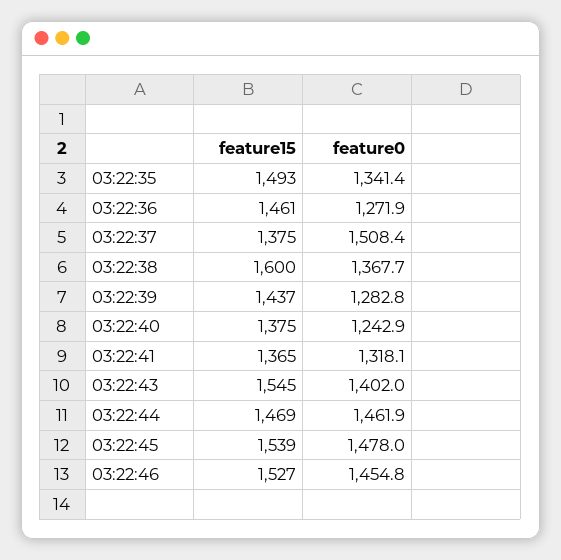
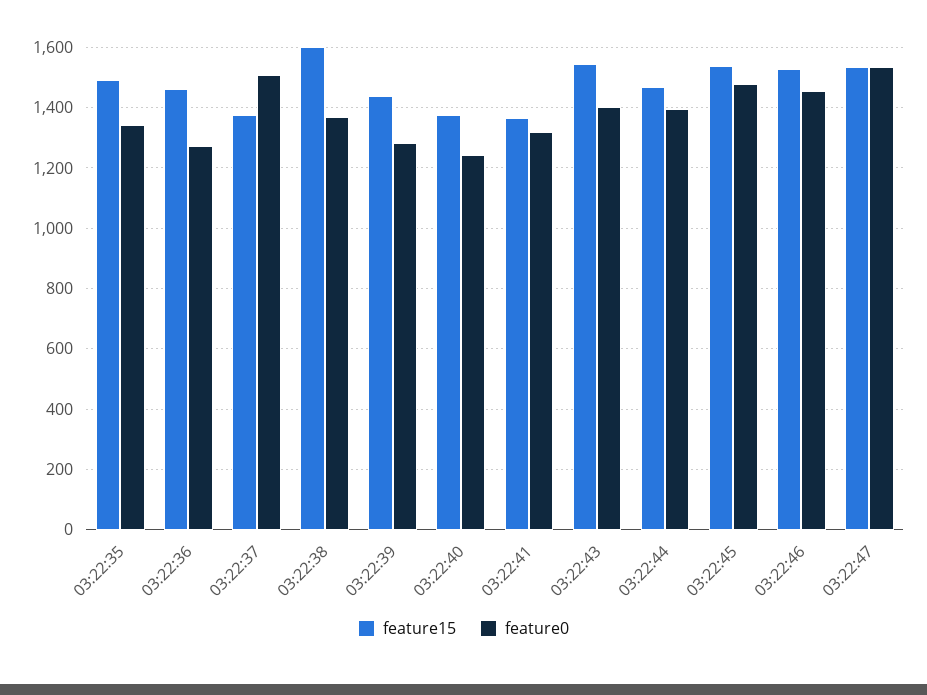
feature0, 03:22:44: 1461.9 -> 1400
feature15, 03:22:47: none -> 1540
feature0, 03:22:47: none -> 1540

